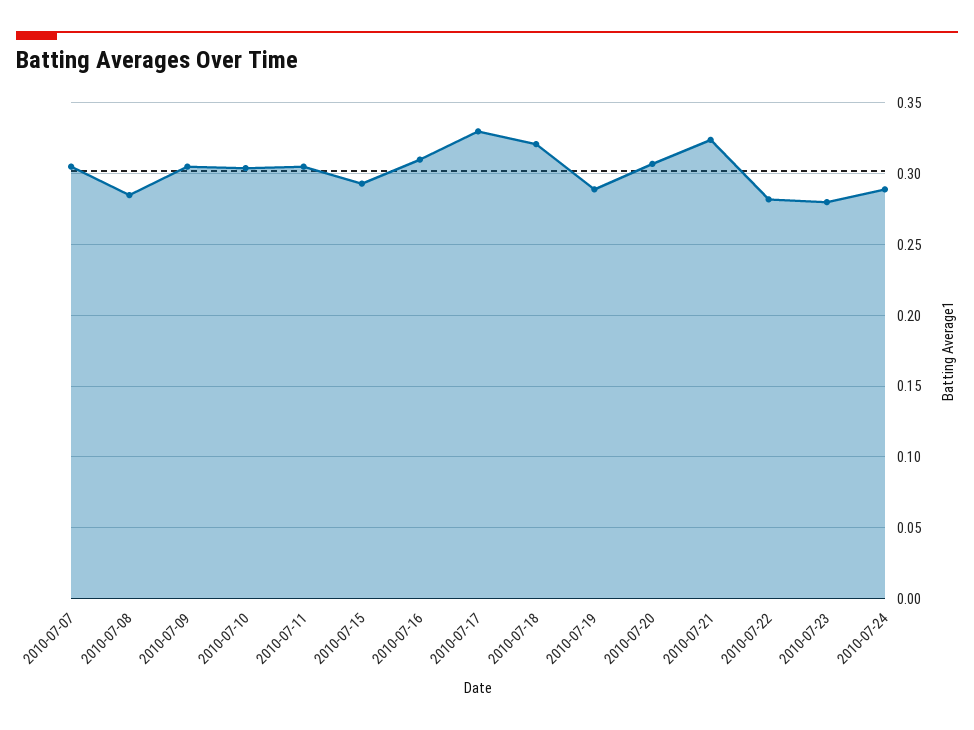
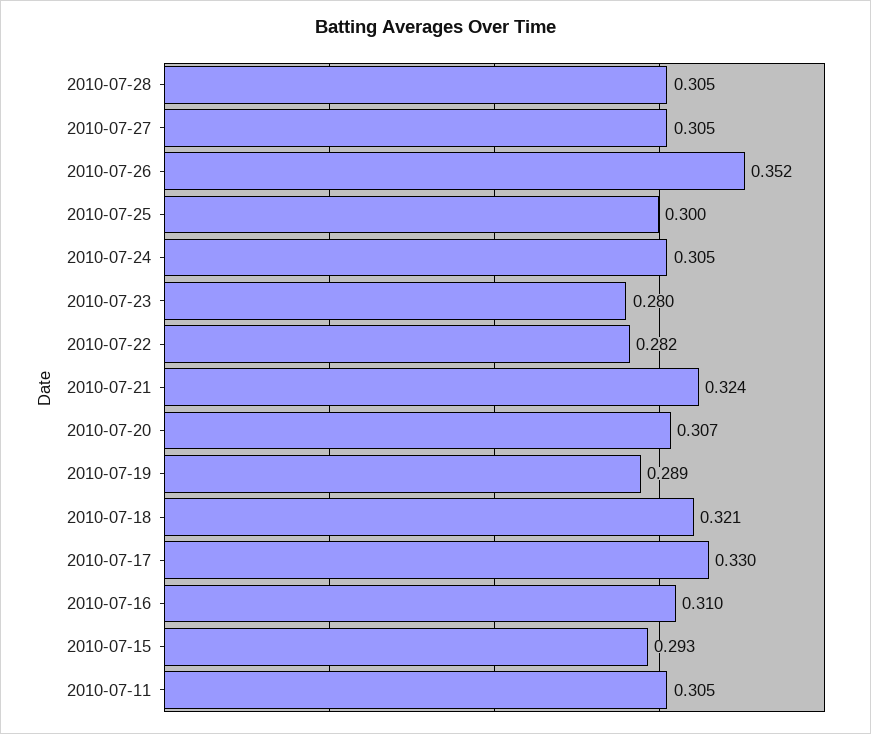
2010-07-07: 0.305 -> none
2010-07-08: 0.285 -> none
2010-07-09: 0.305 -> none
2010-07-10: 0.305 -> none
2010-07-24: 0.29 -> 0.305
2010-07-28: none -> 0.305
2010-07-27: none -> 0.305
2010-07-26: none -> 0.352
2010-07-25: none -> 0.3

